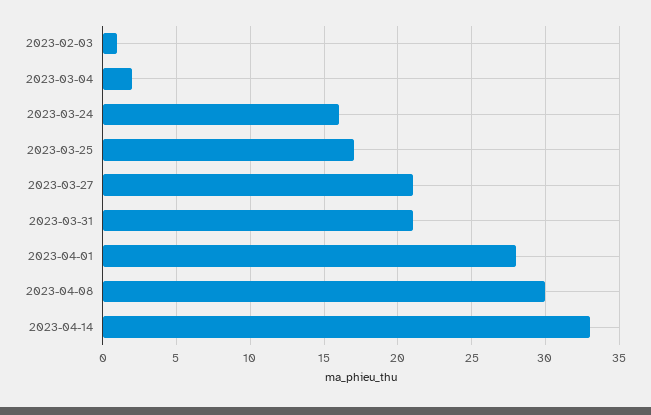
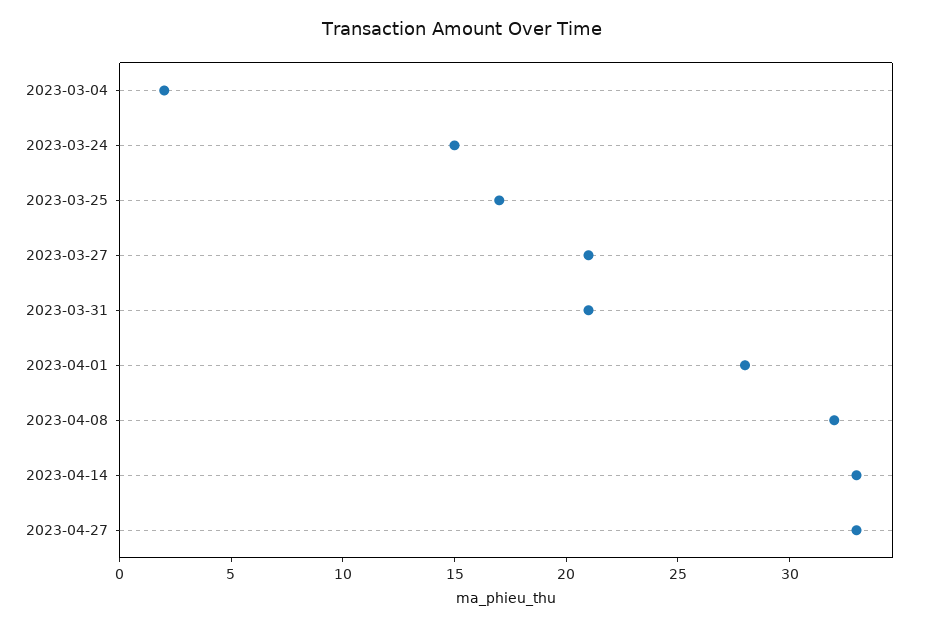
2023-02-03: 1 -> none
2023-03-24: 16 -> 15
2023-04-08: 30 -> 32
2023-04-27: none -> 33

